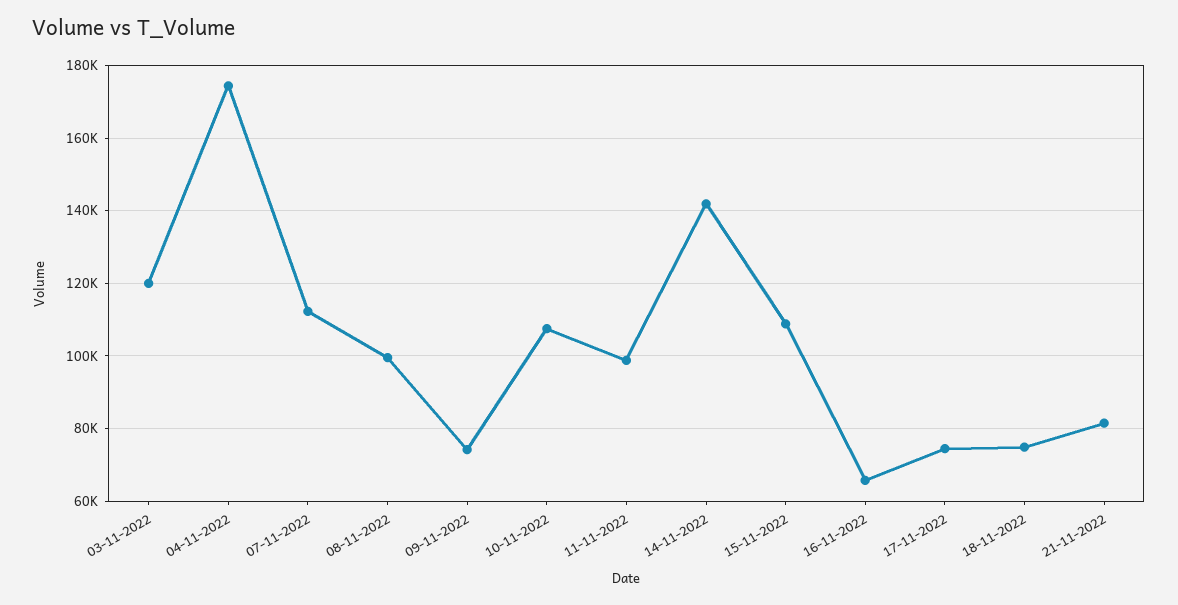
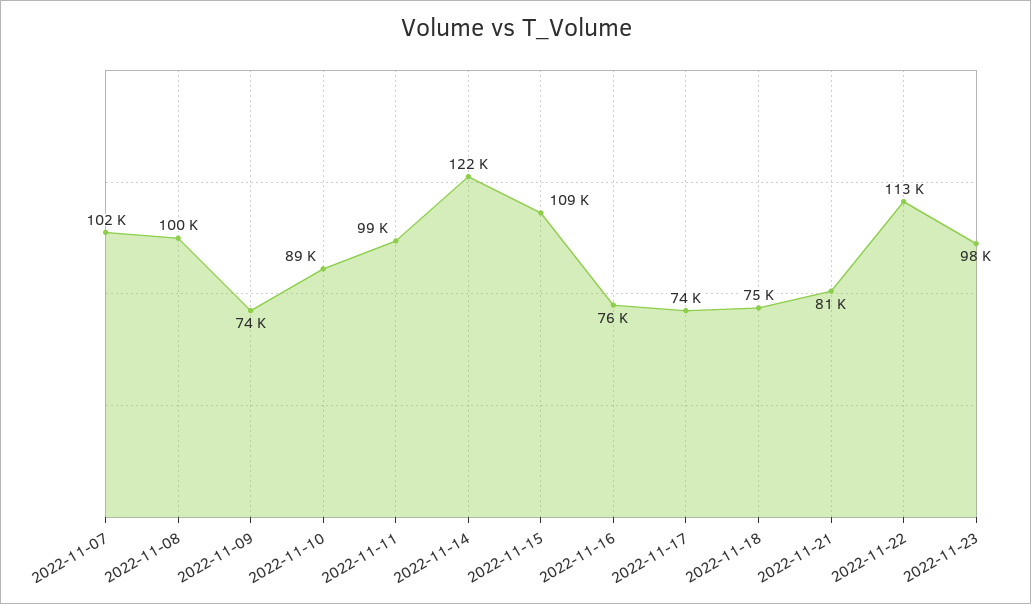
03-11-2022: 120000 -> none
04-11-2022: 174000 -> none
07-11-2022: 112000 -> 102000
10-11-2022: 108000 -> 89000
14-11-2022: 142000 -> 122000
16-11-2022: 66000 -> 76000
2022-11-22: none -> 113000
2022-11-23: none -> 98000

